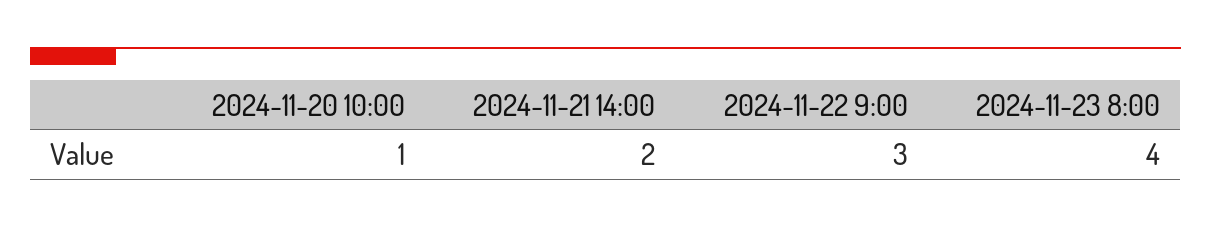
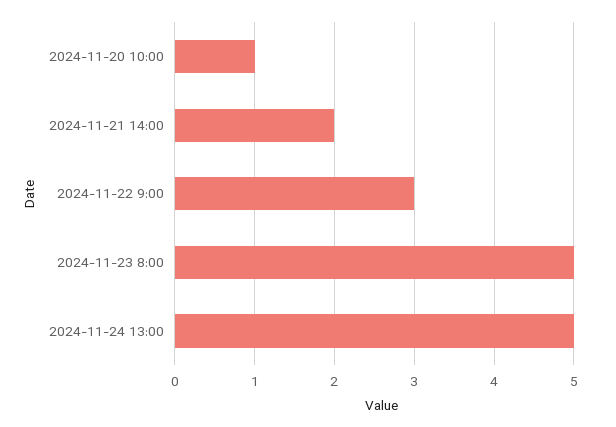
2024-11-23 8:00: 4 -> 5
2024-11-24 13:00: none -> 5

